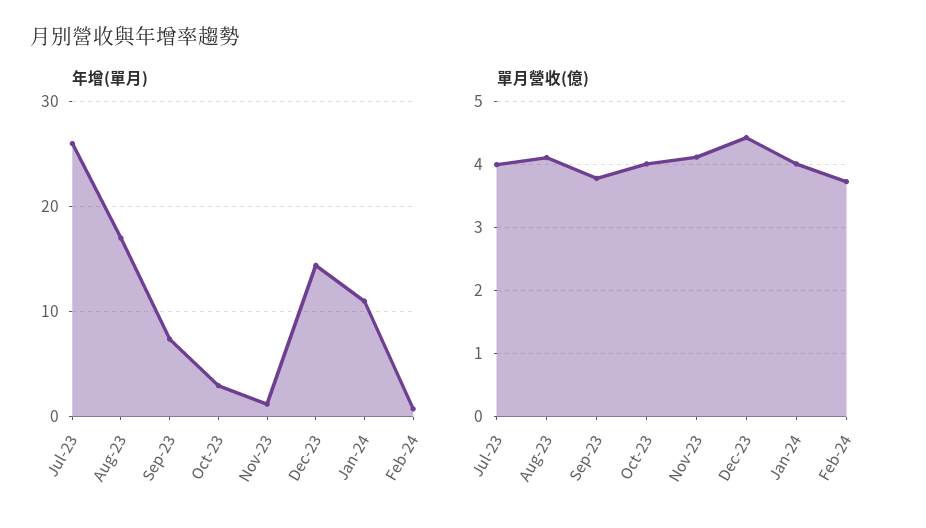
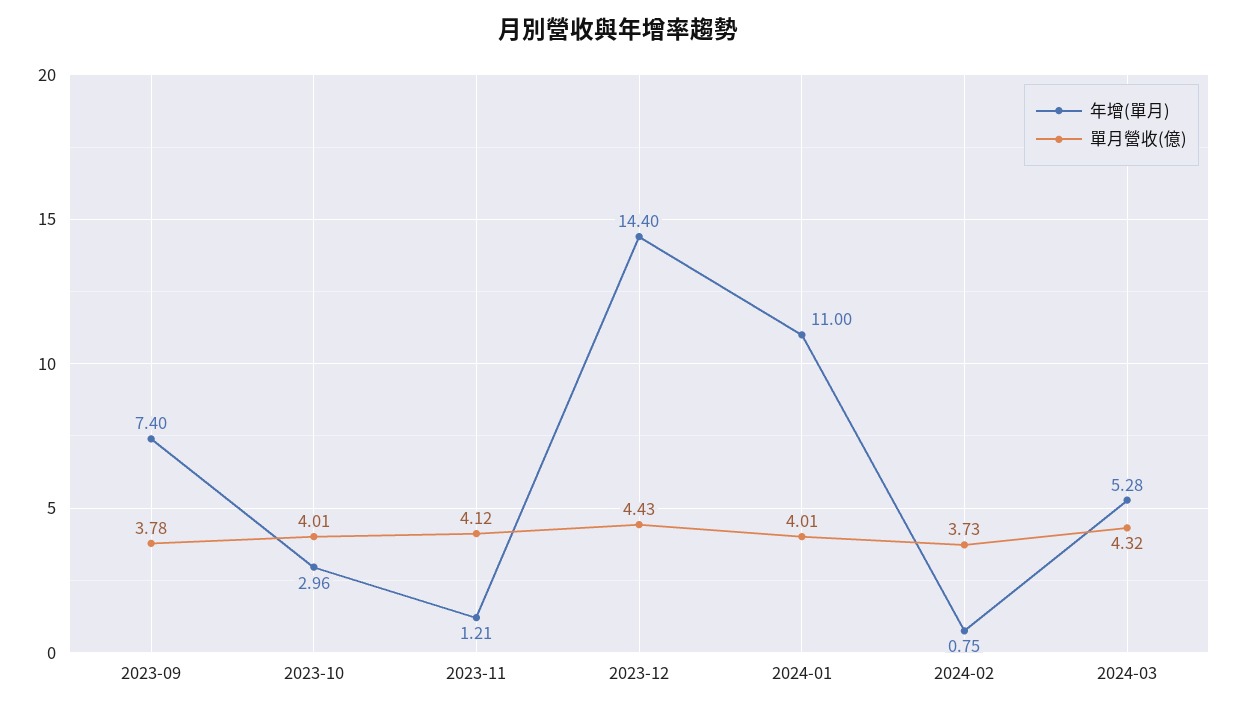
年增(單月), Jul-23: 26 -> none
年增(單月), Aug-23: 17 -> none
單月營收(億), Jul-23: 4 -> none
單月營收(億), Aug-23: 4.1 -> none
年增(單月), 2024-03: none -> 5.28
單月營收(億), 2024-03: none -> 4.32

